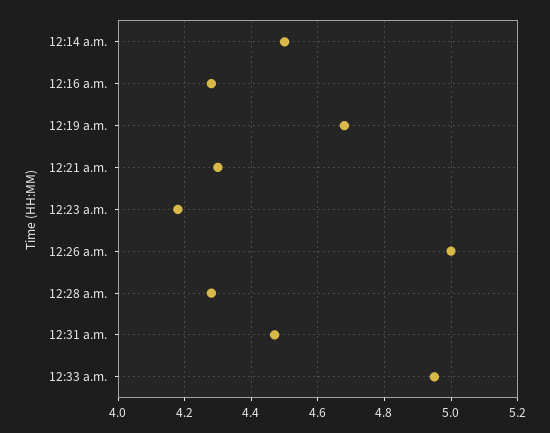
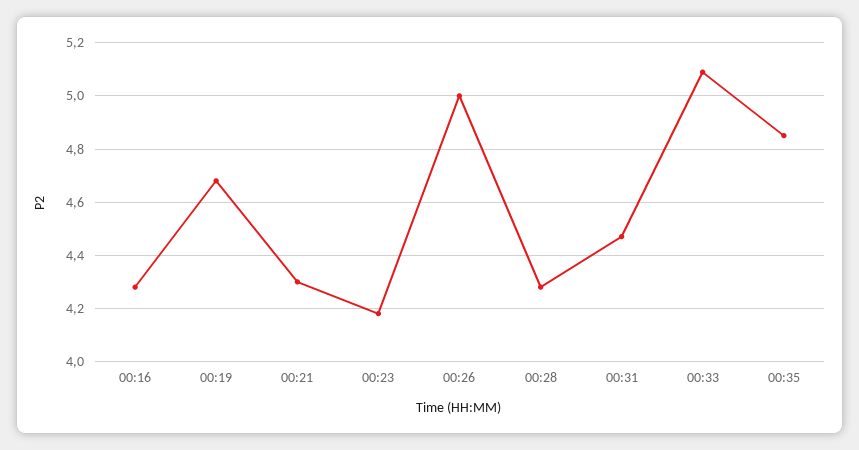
12:14 a.m.: 4.5 -> none
12:33 a.m.: 4.95 -> 5.1
00:35: none -> 4.85

